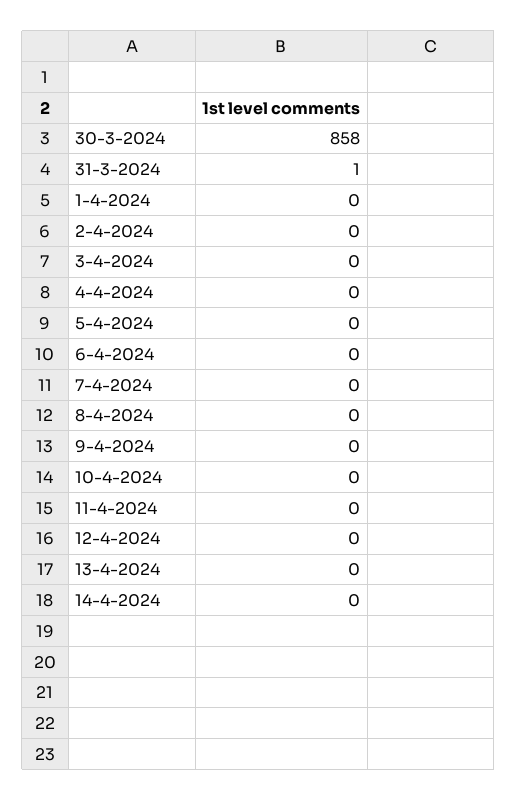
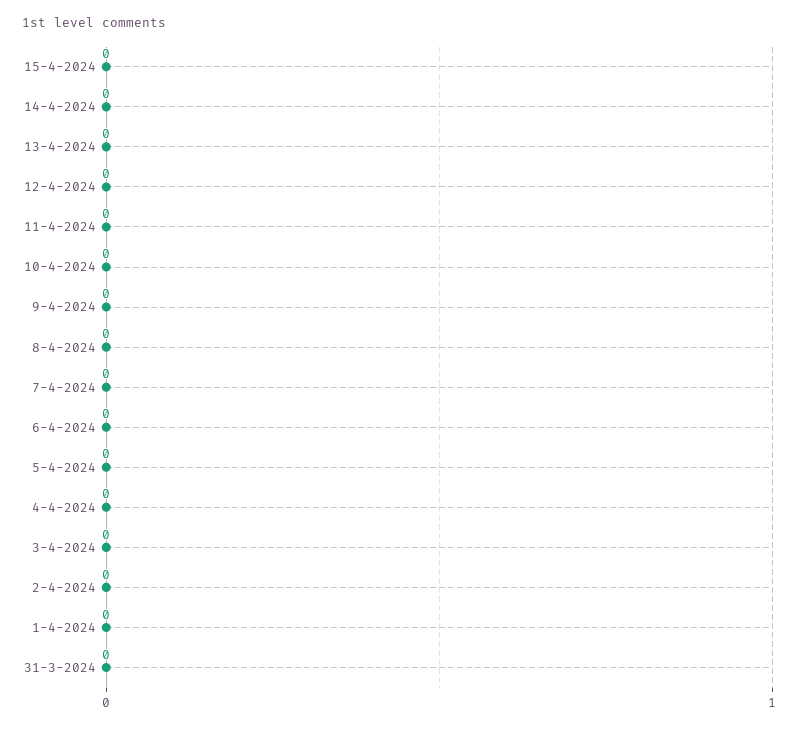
30-3-2024: 858 -> none
31-3-2024: 1 -> 0
15-4-2024: none -> 0

